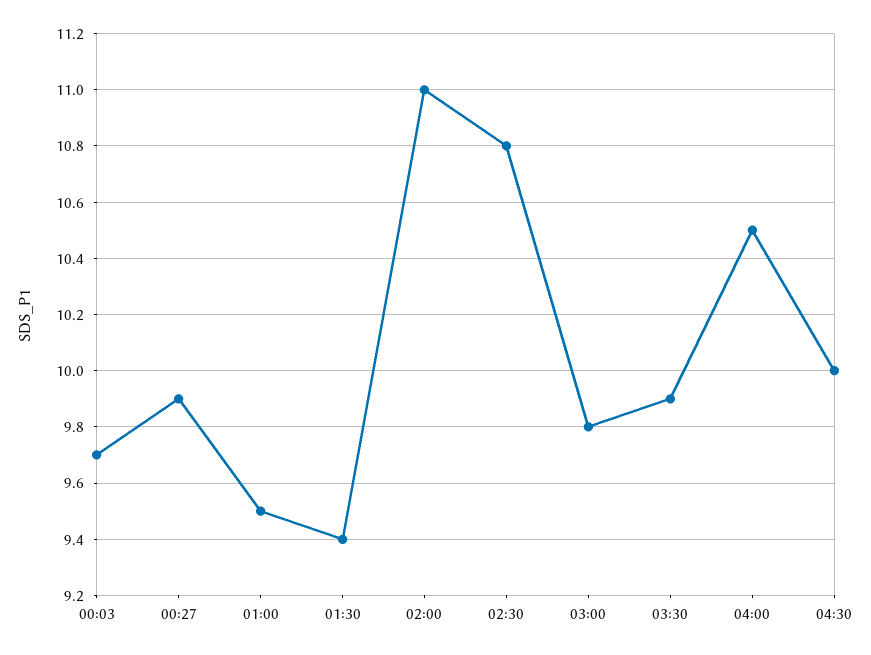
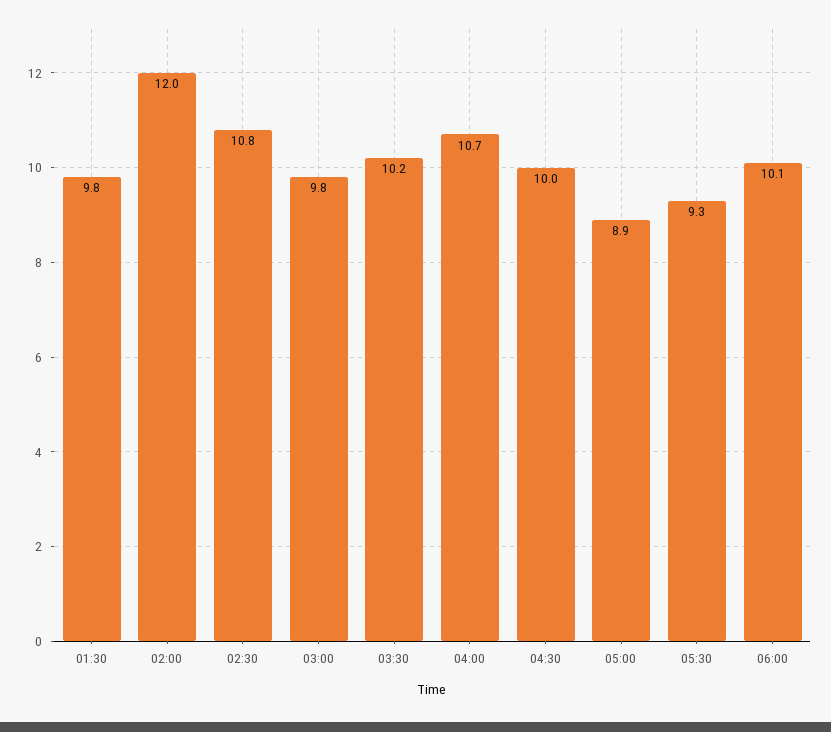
00:03: 9.7 -> none
00:27: 9.9 -> none
01:00: 9.5 -> none
01:30: 9.4 -> 9.8
02:00: 11 -> 12
03:30: 9.9 -> 10.2
04:00: 10.5 -> 10.7
05:00: none -> 8.9
05:30: none -> 9.3
06:00: none -> 10.1

